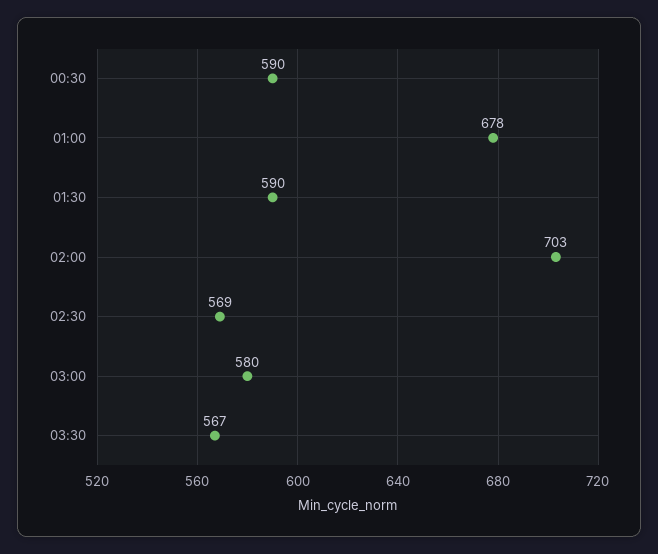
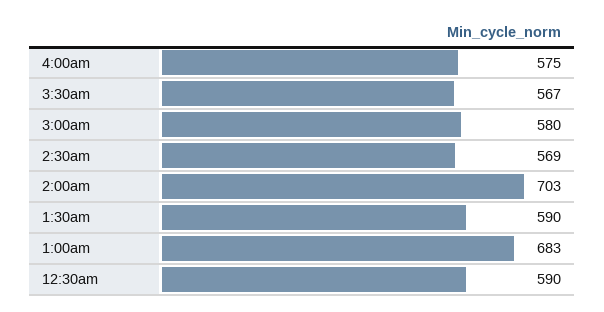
01:00: 678 -> 683
4:00am: none -> 575

